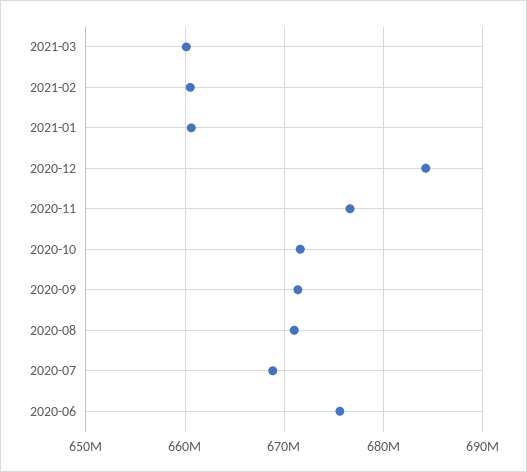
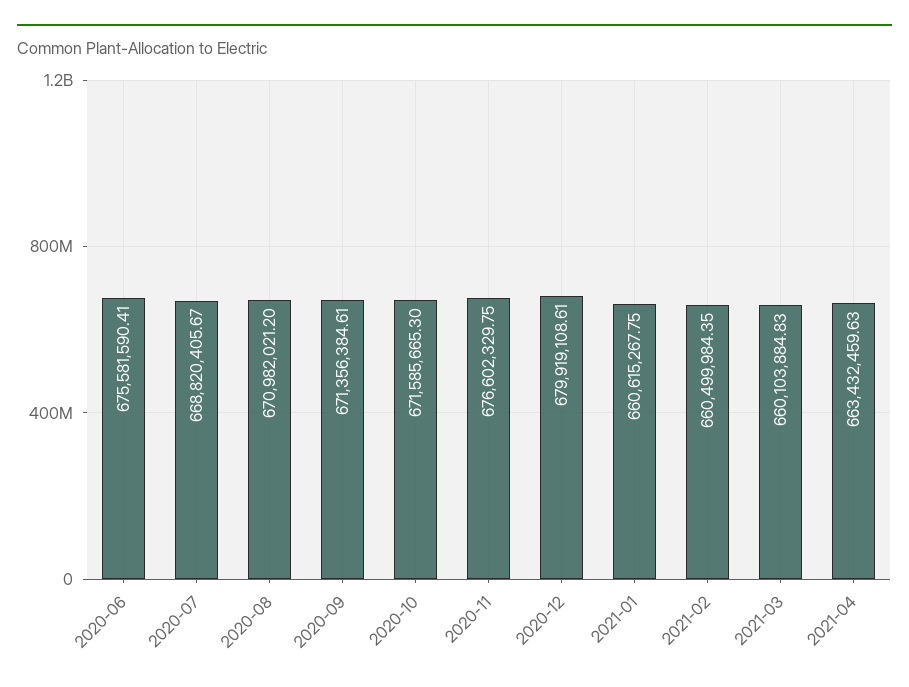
2020-12: 684000000 -> 679919108.61
2021-04: none -> 663432459.63

